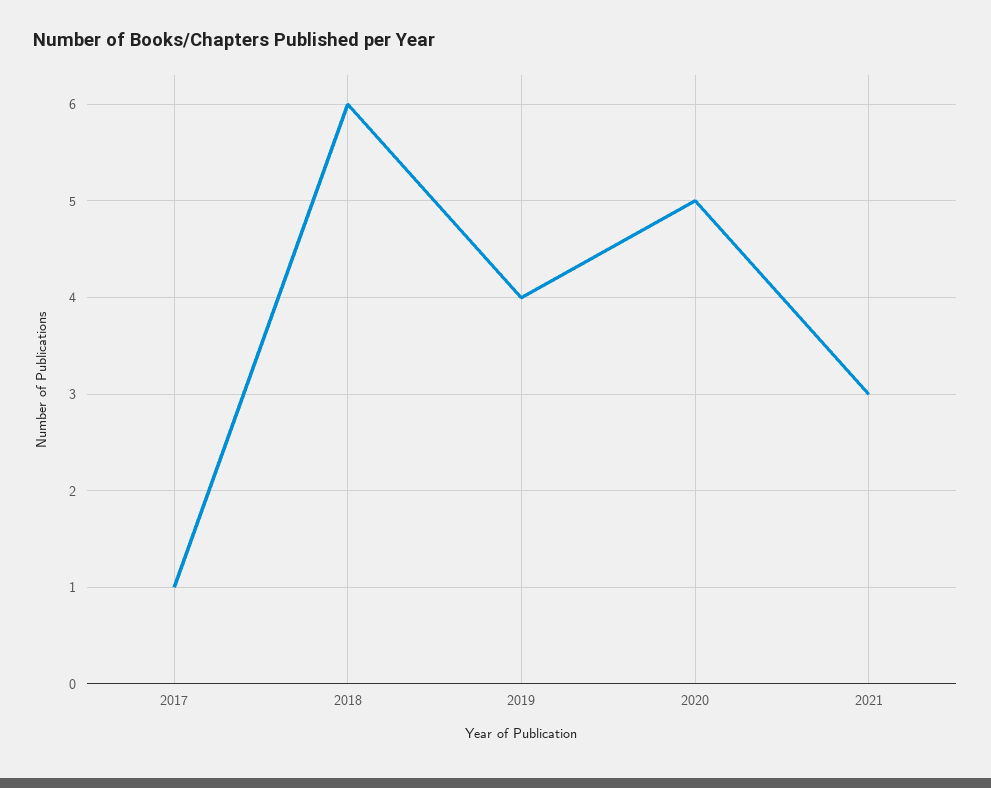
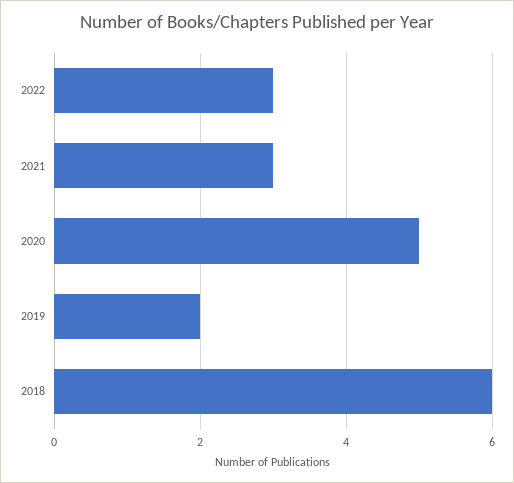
2017: 1 -> none
2019: 4 -> 2
2022: none -> 3

